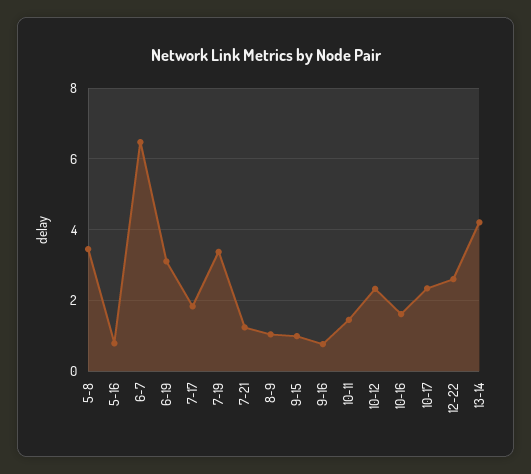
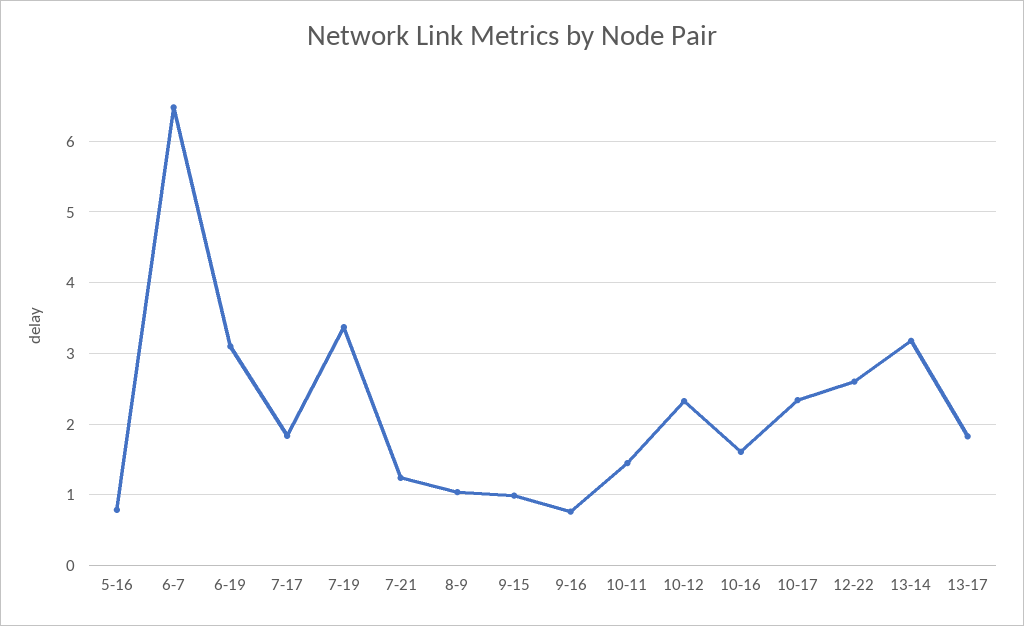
5-8: 3.4 -> none
13-14: 4.2 -> 3.2
13-17: none -> 1.8

